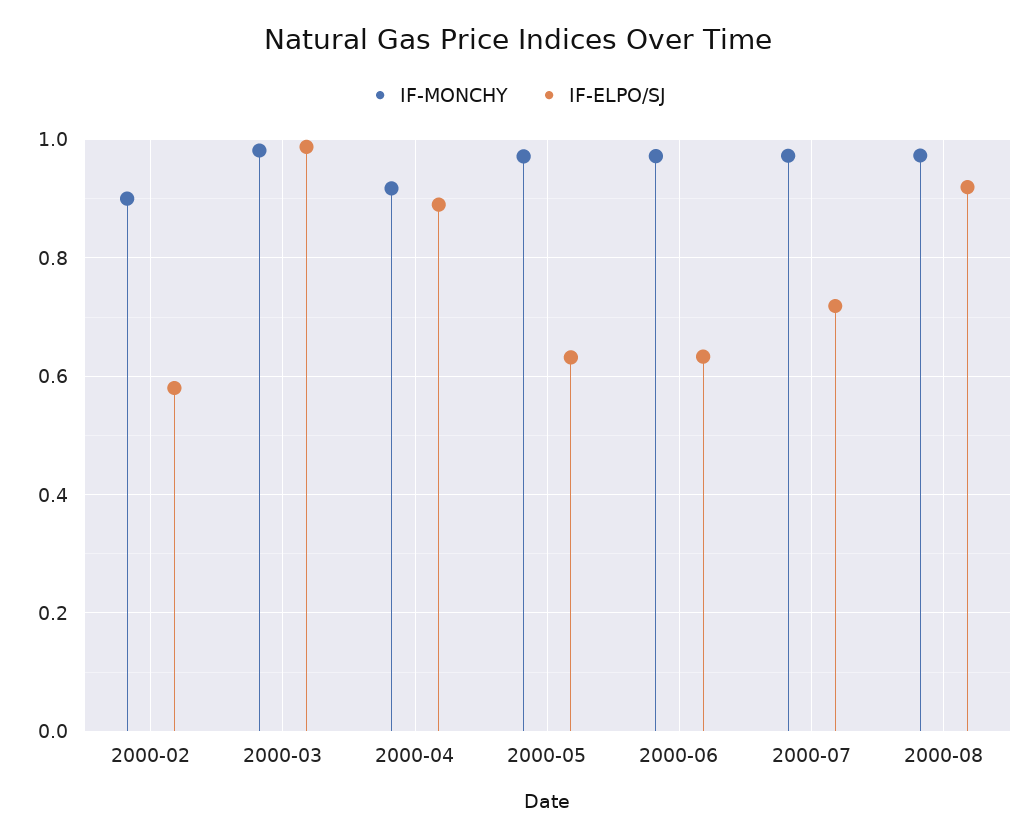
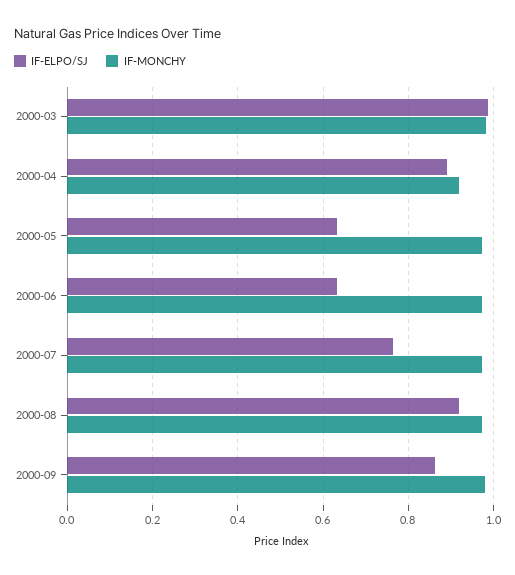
IF-MONCHY, 2000-02: 0.9 -> none
IF-ELPO/SJ, 2000-02: 0.58 -> none
IF-ELPO/SJ, 2000-07: 0.72 -> 0.76
IF-ELPO/SJ, 2000-09: none -> 0.86
IF-MONCHY, 2000-09: none -> 0.98

